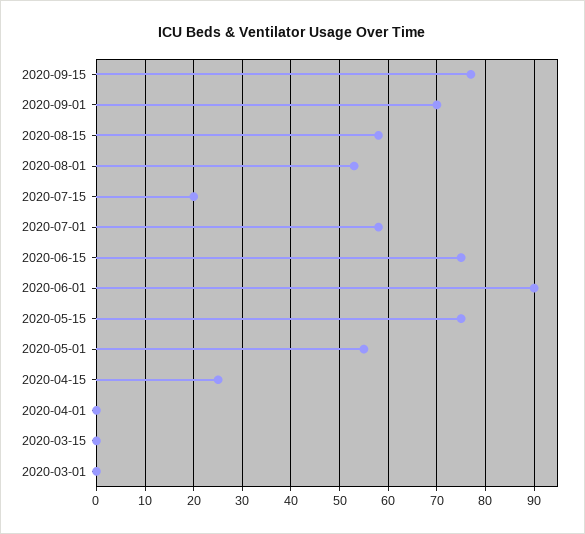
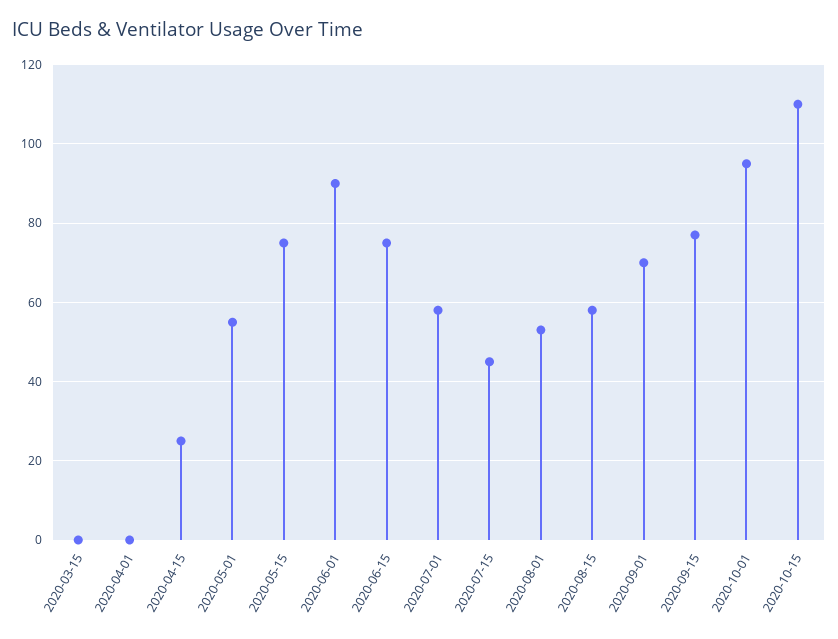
2020-07-15: 20 -> 45
2020-03-01: 0 -> none
2020-10-01: none -> 95
2020-10-15: none -> 110

